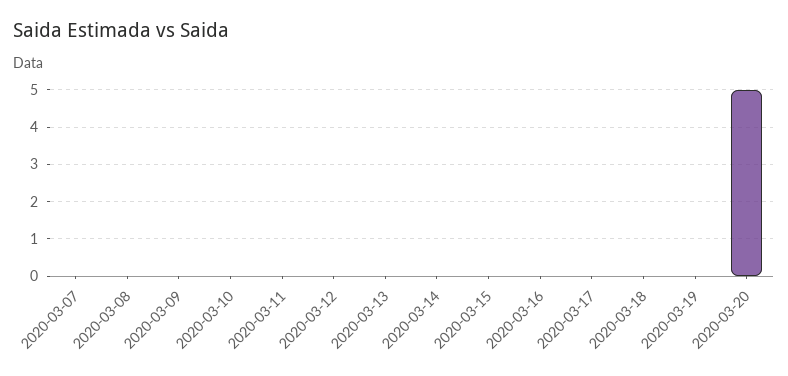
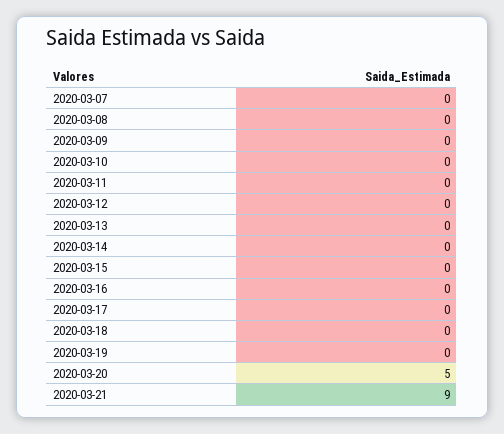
2020-03-21: none -> 9

